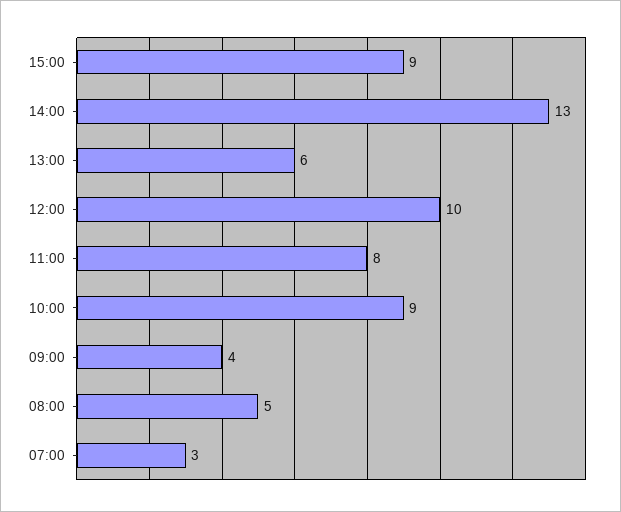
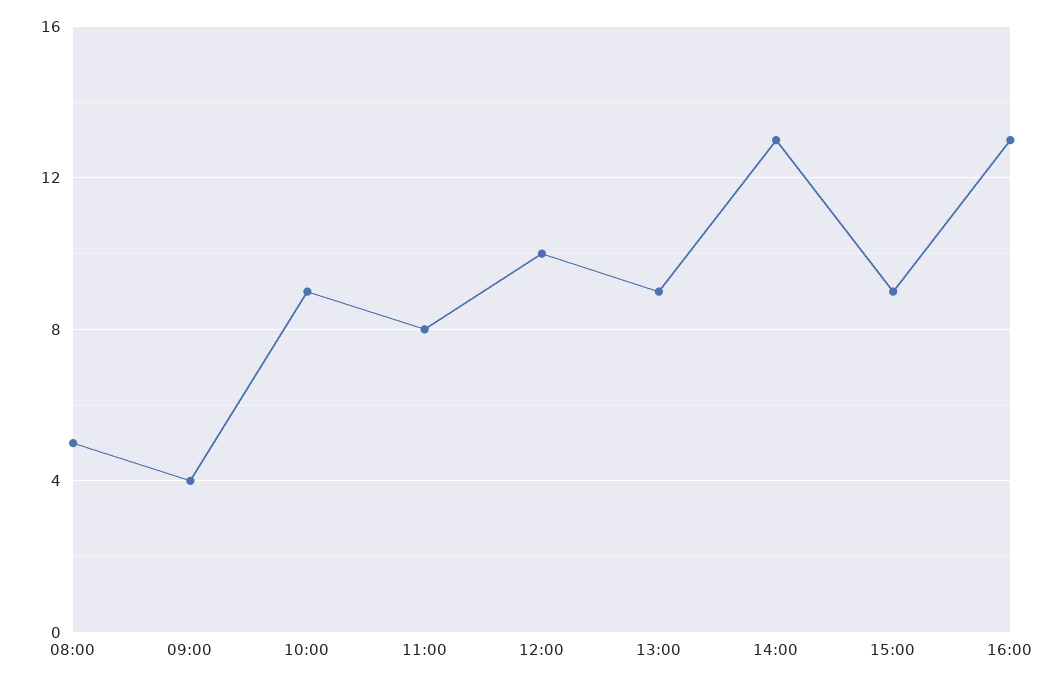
13:00: 6 -> 9
07:00: 3 -> none
16:00: none -> 13

